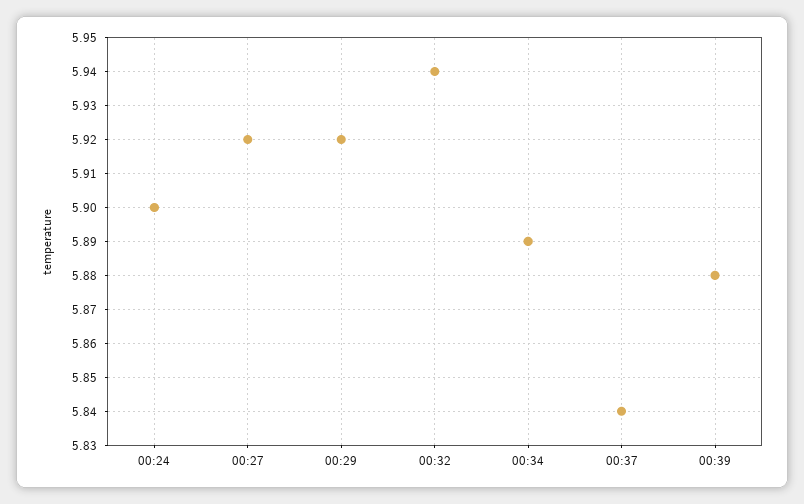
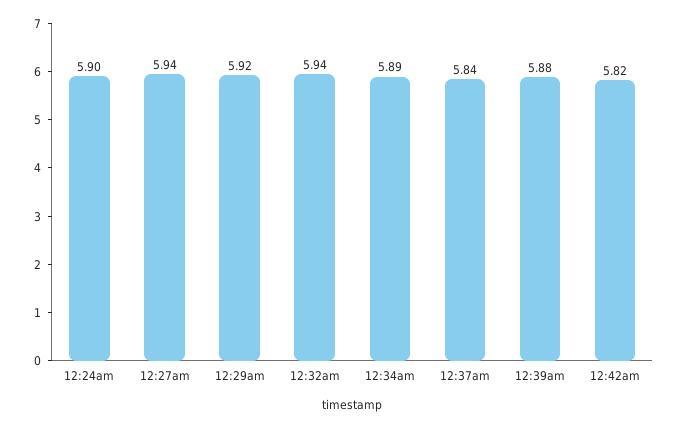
00:27: 5.92 -> 5.94
12:42am: none -> 5.82

